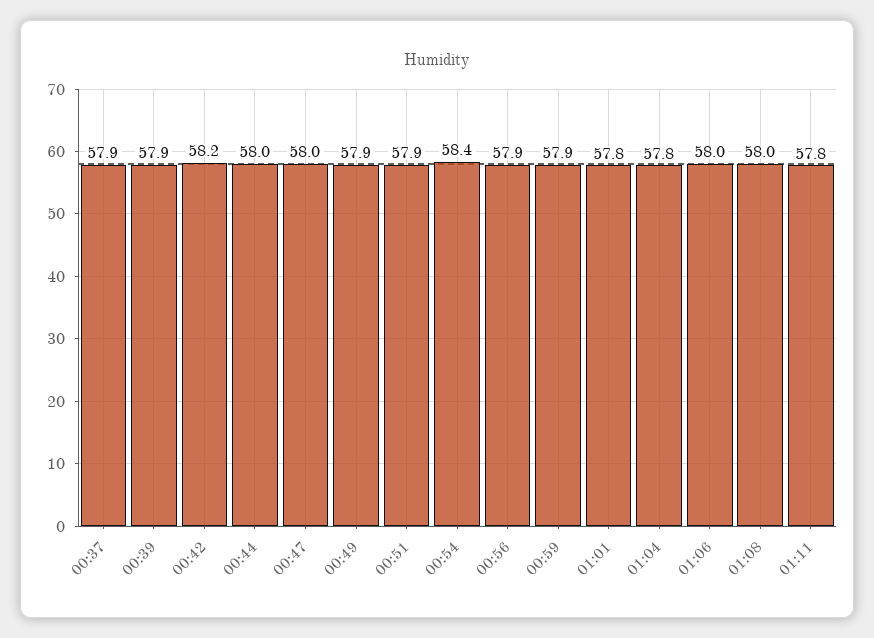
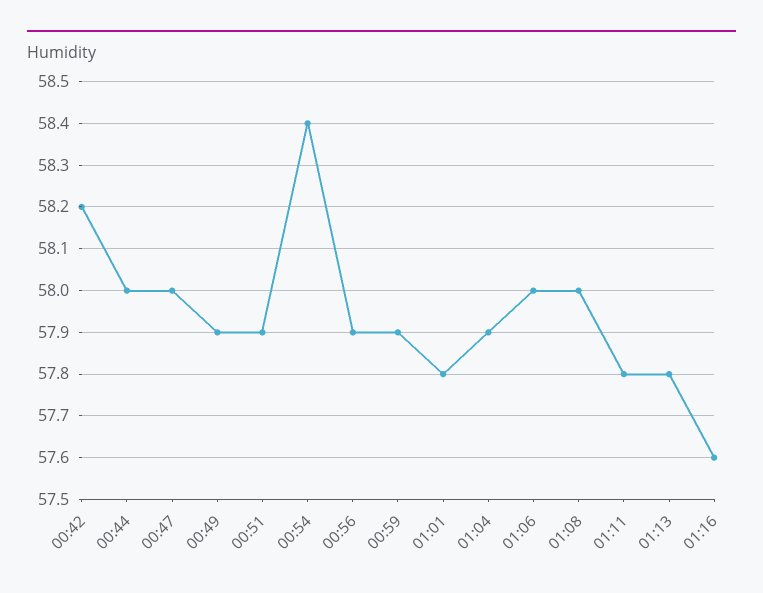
00:37: 57.9 -> none
00:39: 57.9 -> none
01:04: 57.8 -> 57.9
01:13: none -> 57.8
01:16: none -> 57.6

